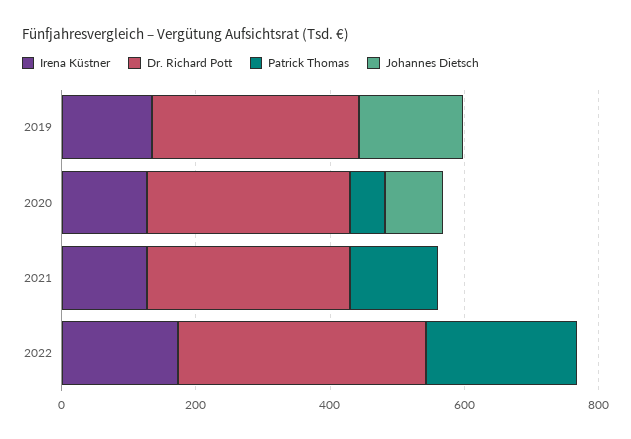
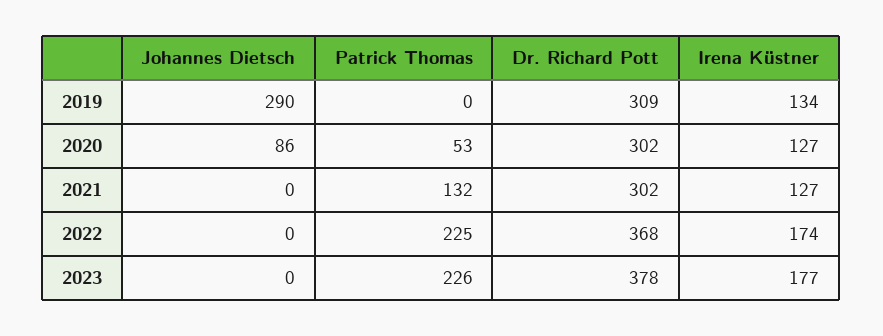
Johannes Dietsch, 2019: 150 -> 290
Johannes Dietsch, 2023: none -> 0
Patrick Thomas, 2023: none -> 226
Dr. Richard Pott, 2023: none -> 378
Irena Küstner, 2023: none -> 177

